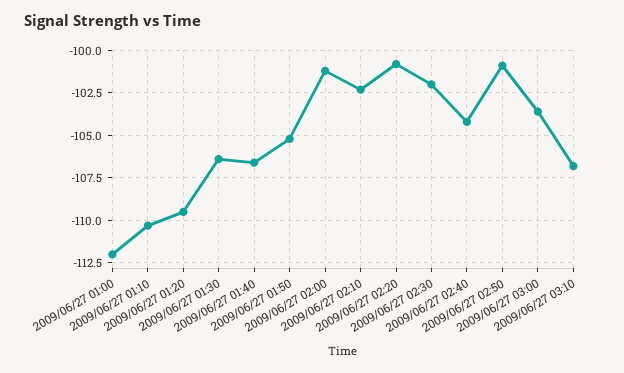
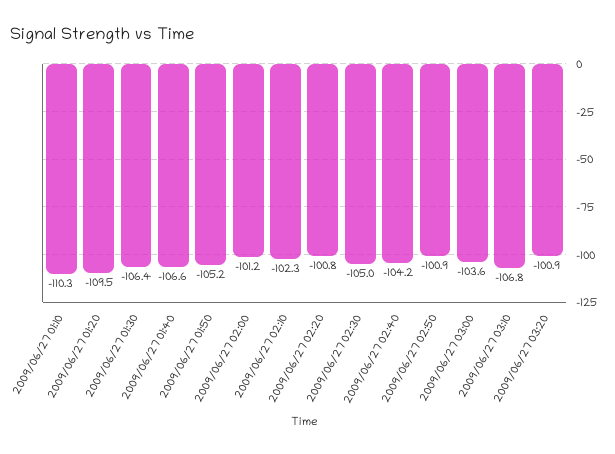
2009/06/27 01:00: -112 -> none
2009/06/27 02:30: -102 -> -105
2009/06/27 03:20: none -> -100.9

